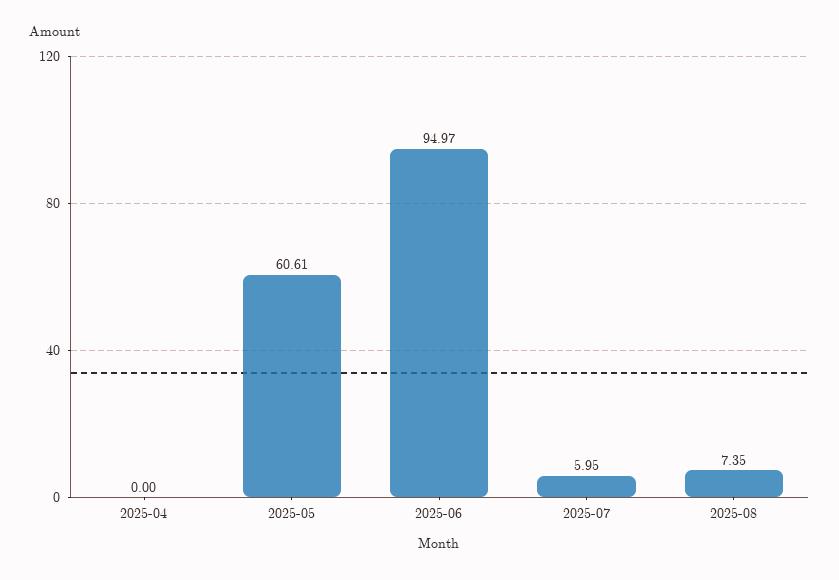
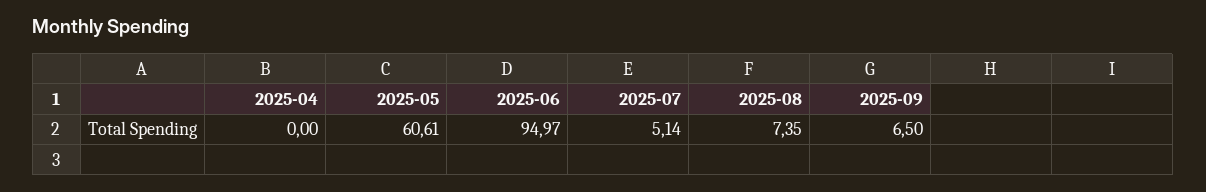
2025-07: 5.95 -> 5.14
2025-09: none -> 6.5

